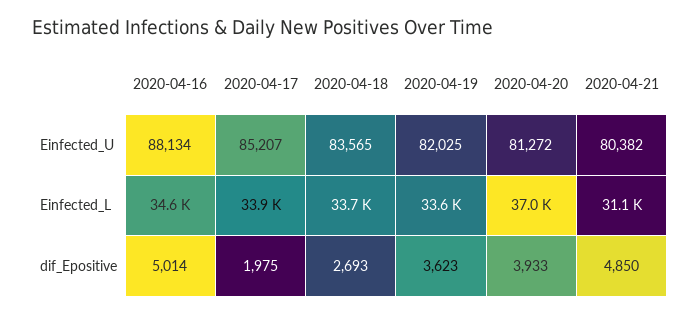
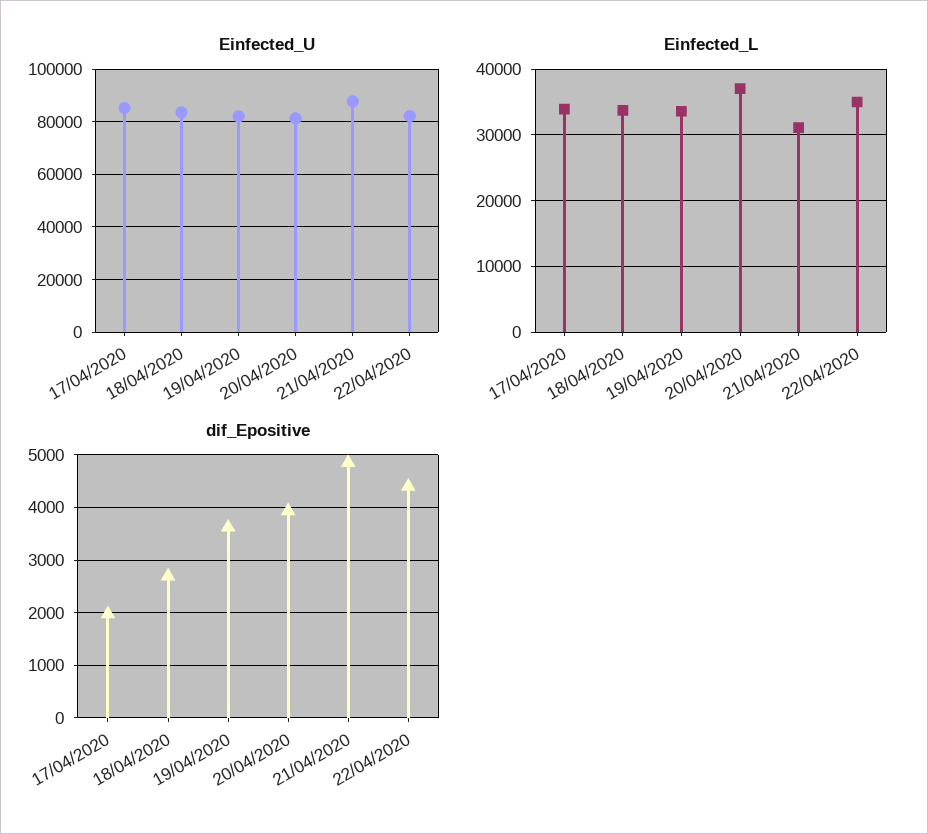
Einfected_U, 2020-04-16: 88134 -> none
Einfected_U, 2020-04-21: 80382 -> 87500
Einfected_L, 2020-04-16: 34600 -> none
dif_Epositive, 2020-04-16: 5014 -> none
Einfected_U, 22/04/2020: none -> 82500
Einfected_L, 22/04/2020: none -> 35000
dif_Epositive, 22/04/2020: none -> 4400

